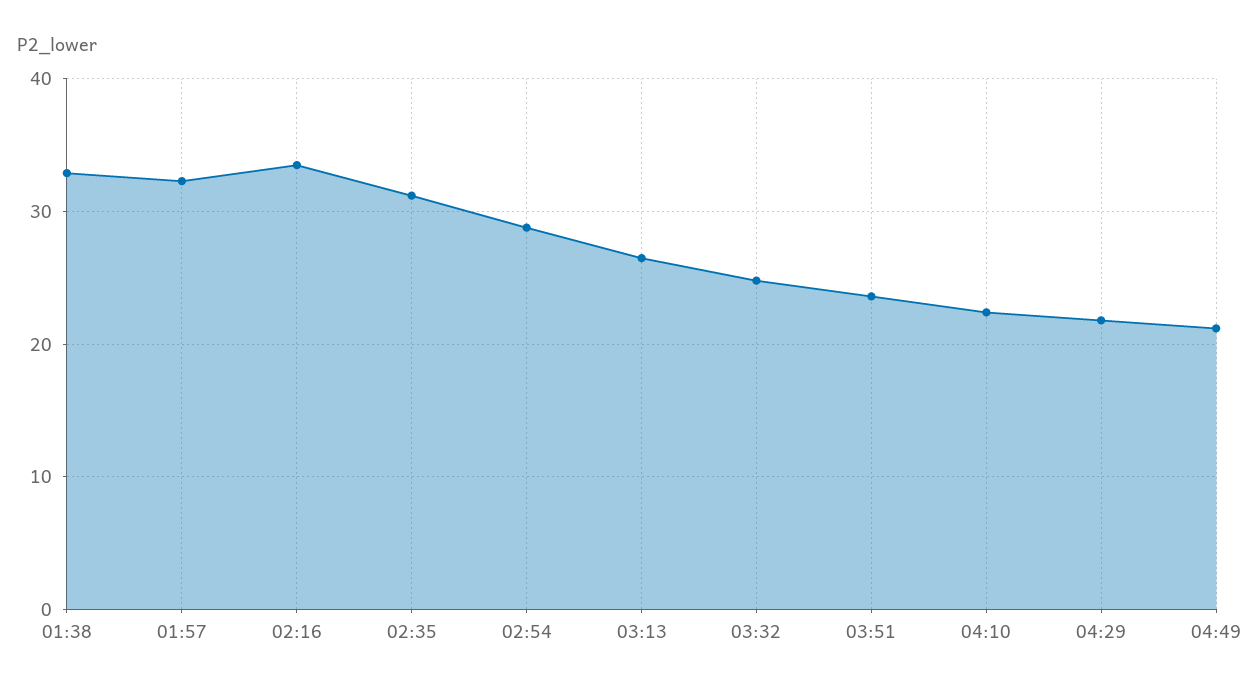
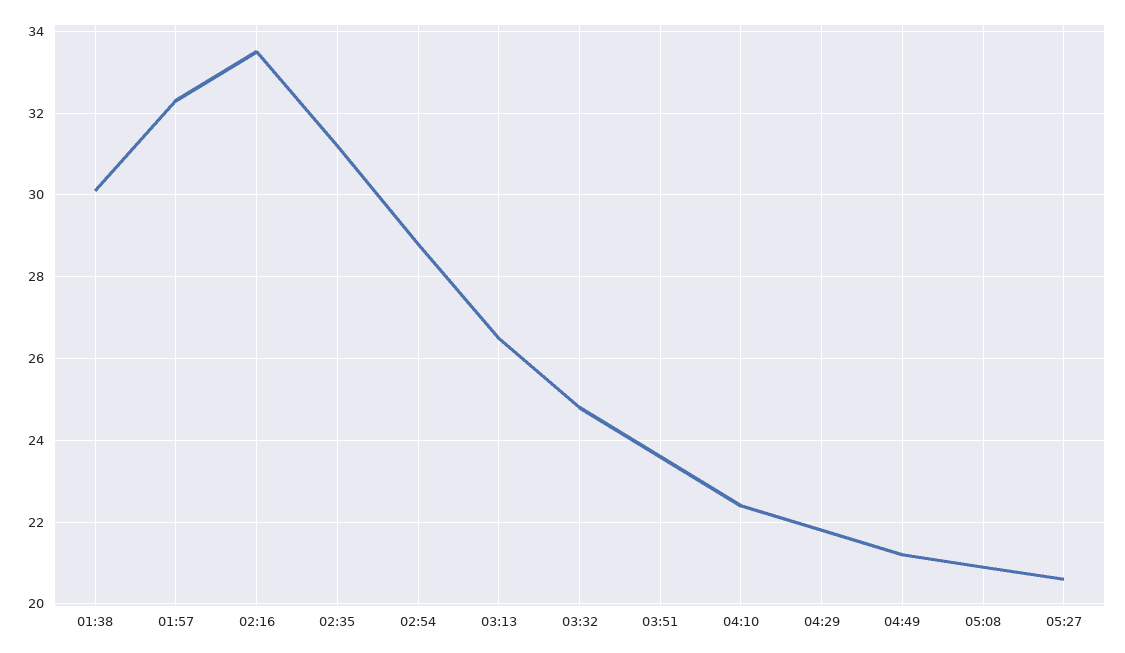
01:38: 33 -> 30
05:08: none -> 21
05:27: none -> 20.5

